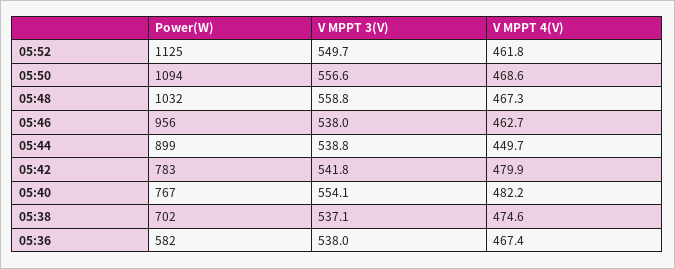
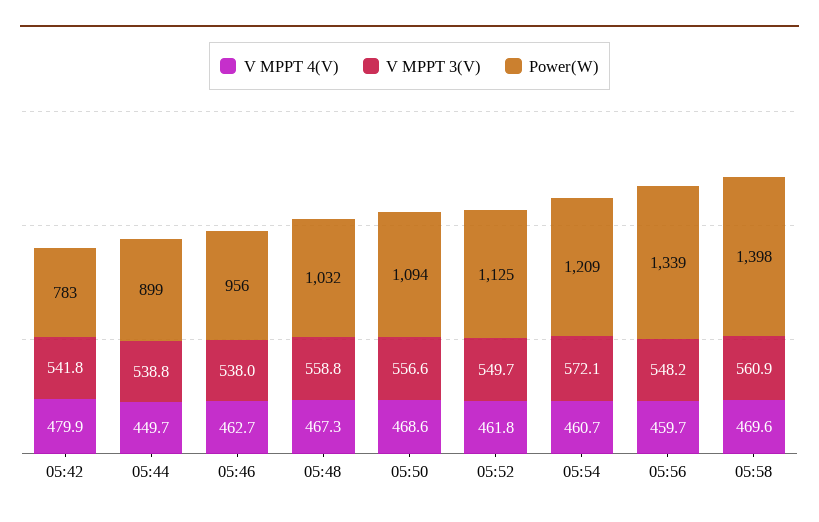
Power(W), 05:40: 767 -> none
V MPPT 3(V), 05:40: 554.1 -> none
V MPPT 4(V), 05:40: 482.2 -> none
Power(W), 05:38: 702 -> none
V MPPT 3(V), 05:38: 537.1 -> none
V MPPT 4(V), 05:38: 474.6 -> none
Power(W), 05:36: 582 -> none
V MPPT 3(V), 05:36: 538 -> none
V MPPT 4(V), 05:36: 467.4 -> none
V MPPT 4(V), 05:54: none -> 460.7
V MPPT 3(V), 05:54: none -> 572.1
Power(W), 05:54: none -> 1209
V MPPT 4(V), 05:56: none -> 459.7
V MPPT 3(V), 05:56: none -> 548.2
Power(W), 05:56: none -> 1339
V MPPT 4(V), 05:58: none -> 469.6
V MPPT 3(V), 05:58: none -> 560.9
Power(W), 05:58: none -> 1398

